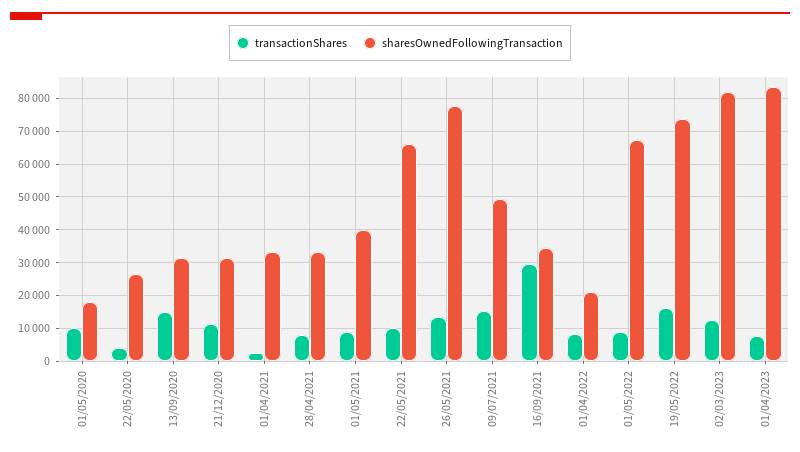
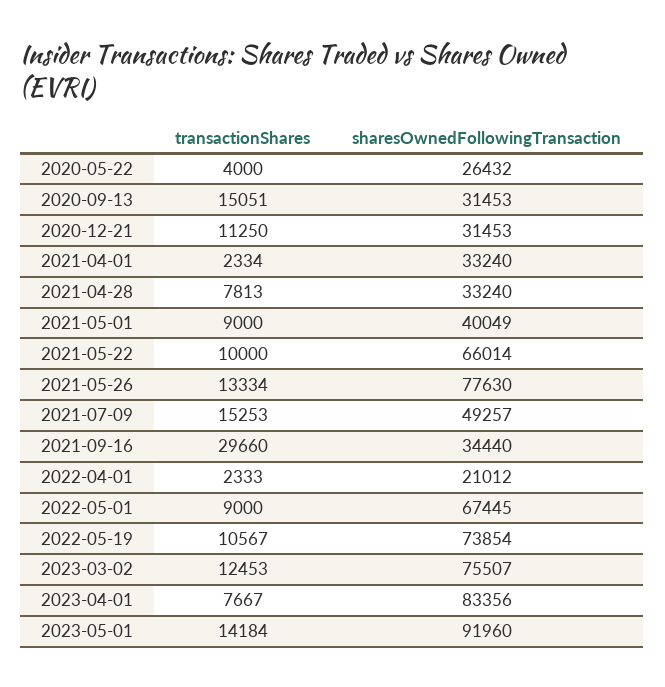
transactionShares, 01/05/2020: 10000 -> none
sharesOwnedFollowingTransaction, 01/05/2020: 18000 -> none
transactionShares, 01/04/2022: 8000 -> 2333
transactionShares, 19/05/2022: 16000 -> 10567
sharesOwnedFollowingTransaction, 02/03/2023: 82000 -> 75507
transactionShares, 2023-05-01: none -> 14184
sharesOwnedFollowingTransaction, 2023-05-01: none -> 91960

